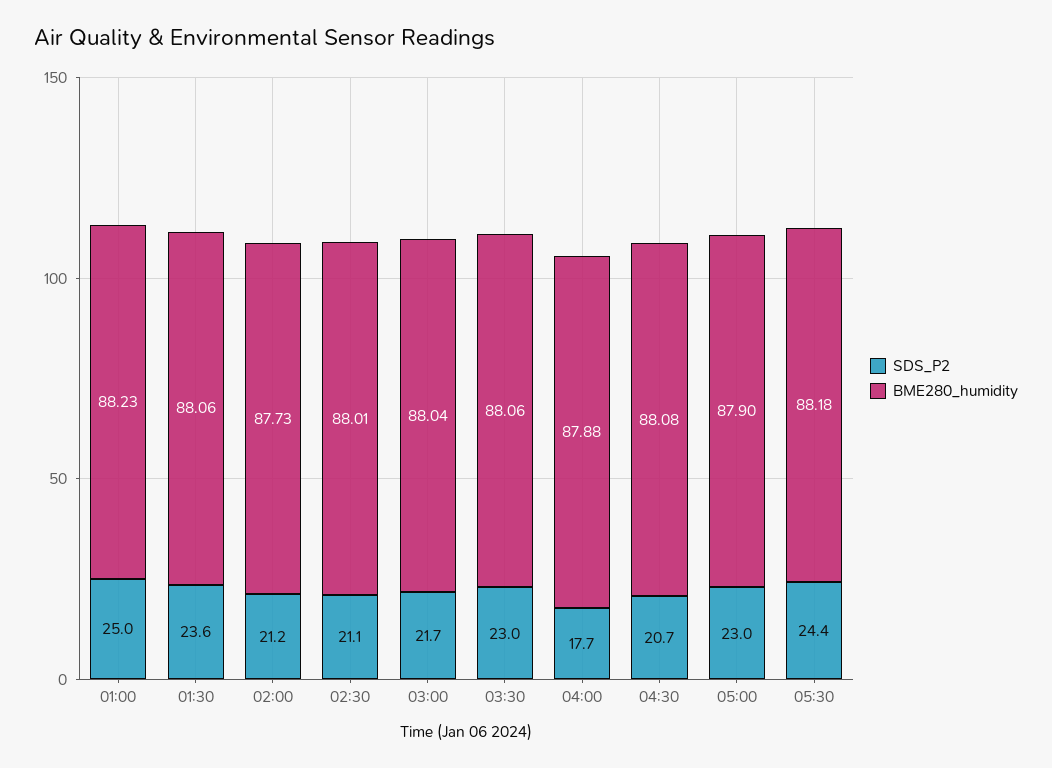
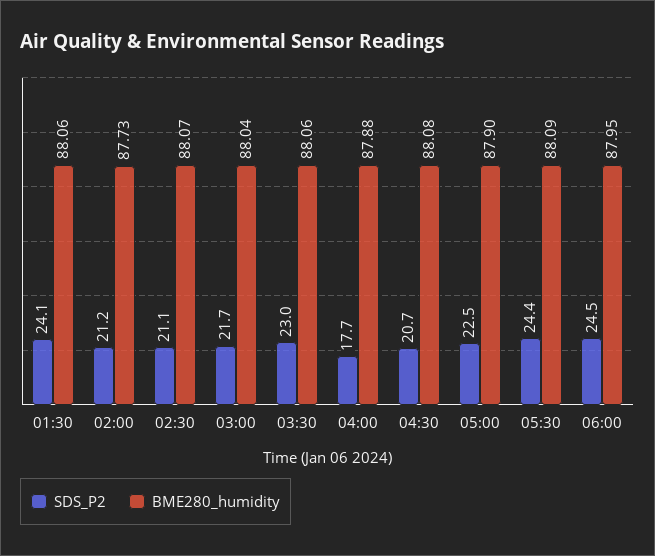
SDS_P2, 01:00: 25 -> none
BME280_humidity, 01:00: 88.23 -> none
SDS_P2, 01:30: 23.6 -> 24.1
BME280_humidity, 02:30: 88.01 -> 88.07
SDS_P2, 05:00: 23 -> 22.5
BME280_humidity, 05:30: 88.18 -> 88.09
SDS_P2, 06:00: none -> 24.5
BME280_humidity, 06:00: none -> 87.95

